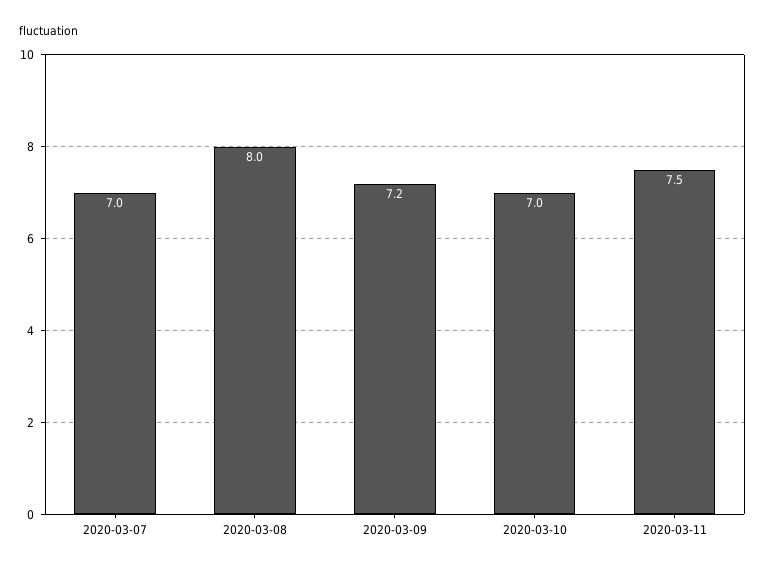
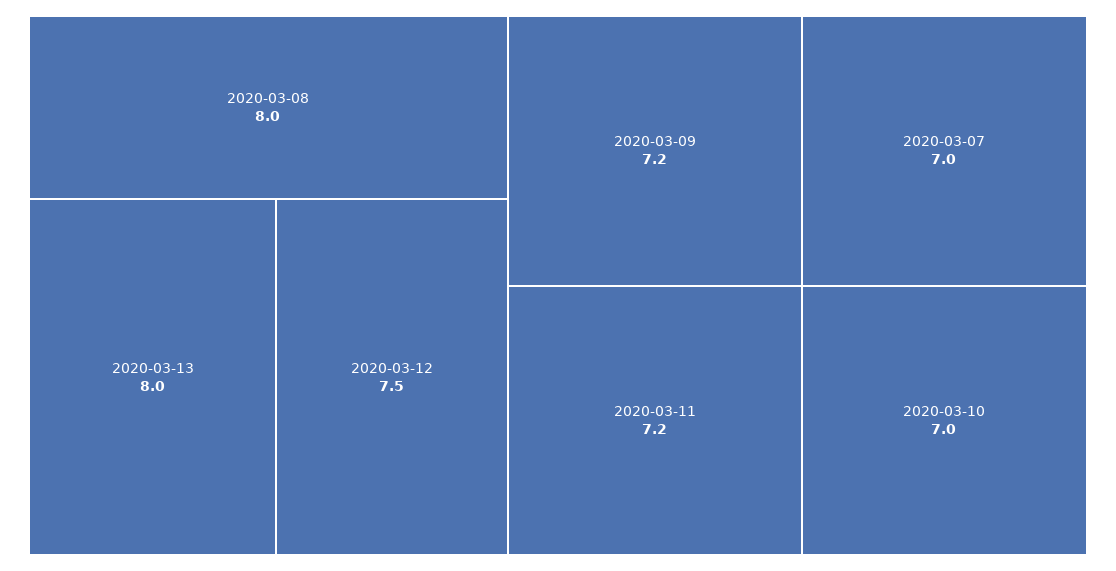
2020-03-11: 7.5 -> 7.2
2020-03-13: none -> 8
2020-03-12: none -> 7.5

